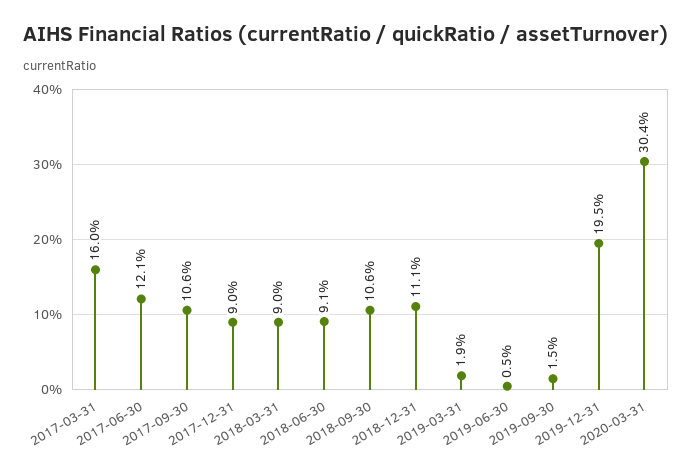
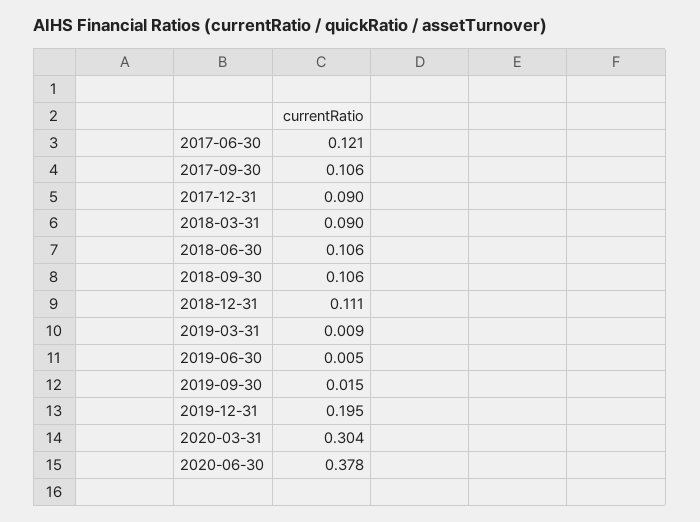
2017-03-31: 0.16 -> none
2018-06-30: 0.091 -> 0.106
2019-03-31: 0.019 -> 0.009
2020-06-30: none -> 0.378

